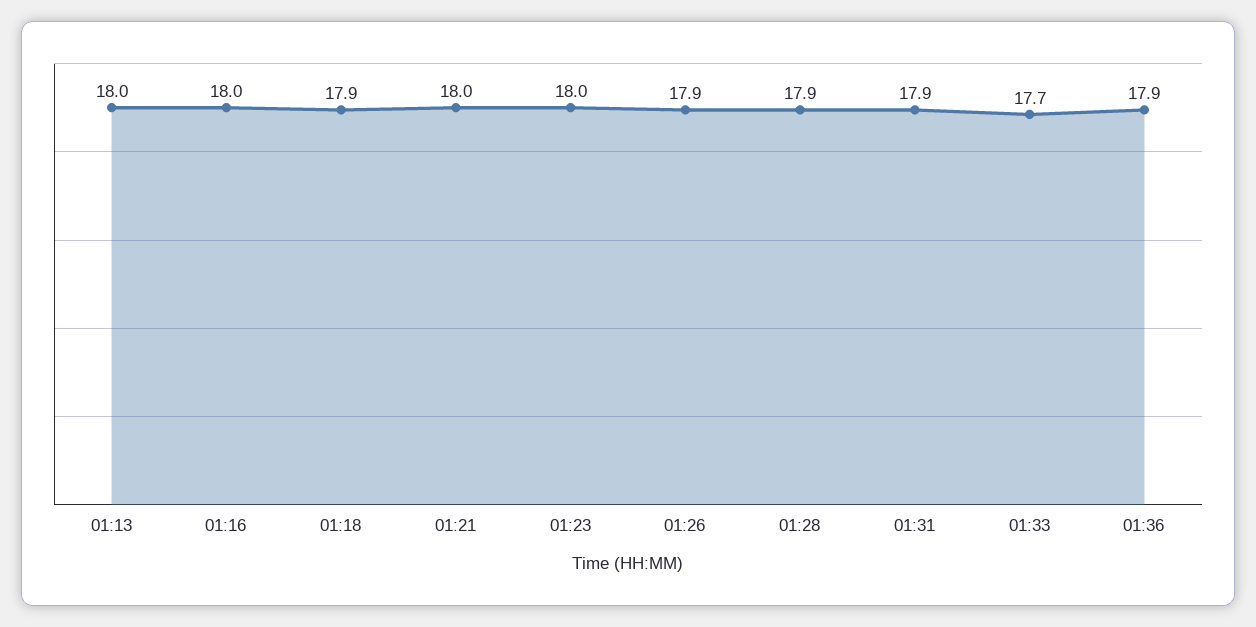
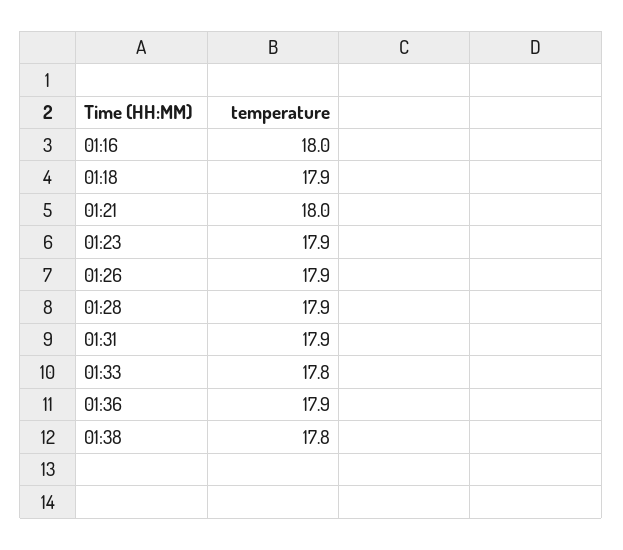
01:13: 18 -> none
01:23: 18 -> 17.9
01:33: 17.7 -> 17.8
01:38: none -> 17.8

